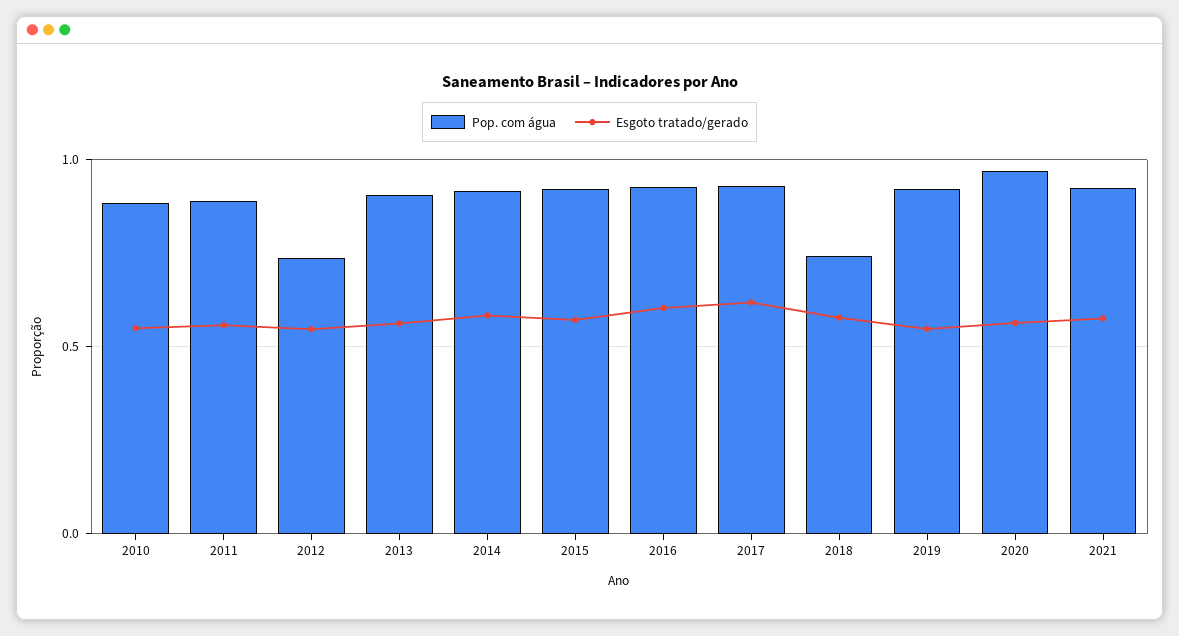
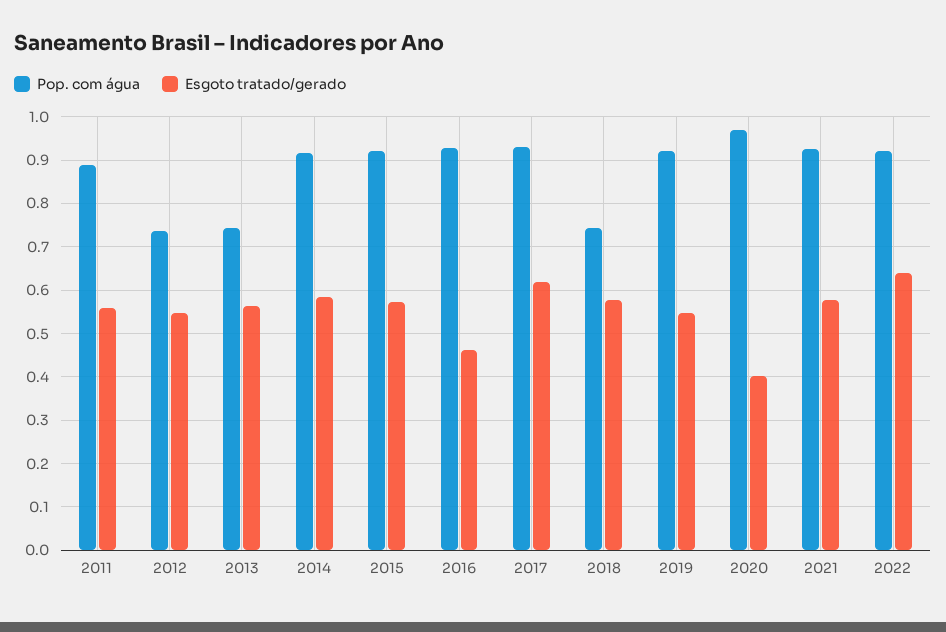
Pop. com água, 2010: 0.9 -> none
Esgoto tratado/gerado, 2010: 0.55 -> none
Pop. com água, 2013: 0.9 -> 0.74
Esgoto tratado/gerado, 2016: 0.6 -> 0.46
Esgoto tratado/gerado, 2020: 0.55 -> 0.4
Pop. com água, 2022: none -> 0.92
Esgoto tratado/gerado, 2022: none -> 0.64

